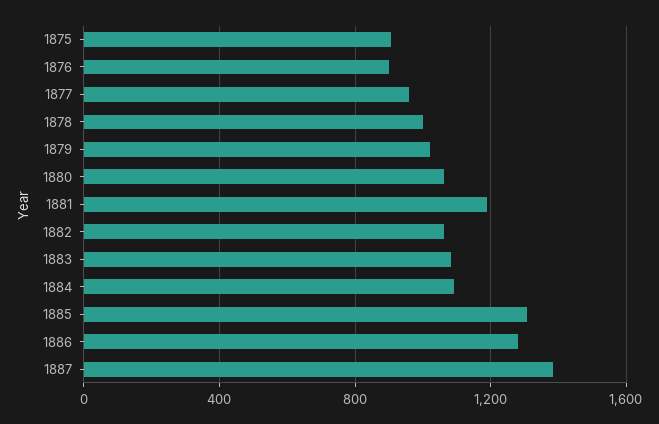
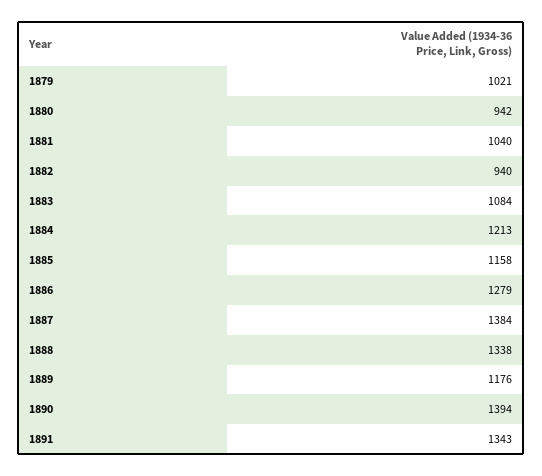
1875: 900 -> none
1876: 900 -> none
1877: 950 -> none
1878: 1000 -> none
1880: 1050 -> 942
1881: 1200 -> 1040
1882: 1050 -> 940
1884: 1100 -> 1213
1885: 1300 -> 1158
1888: none -> 1338
1889: none -> 1176
1890: none -> 1394
1891: none -> 1343

